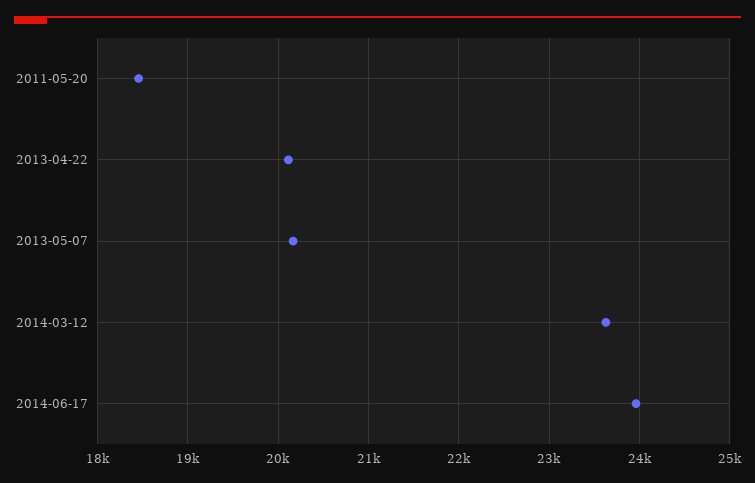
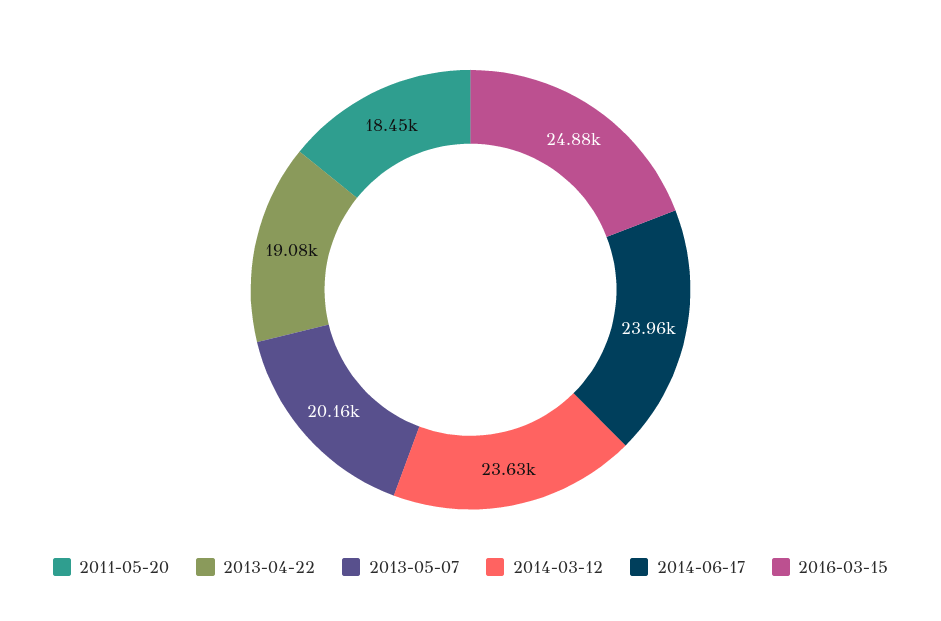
2013-04-22: 20100 -> 19080
2016-03-15: none -> 24880

